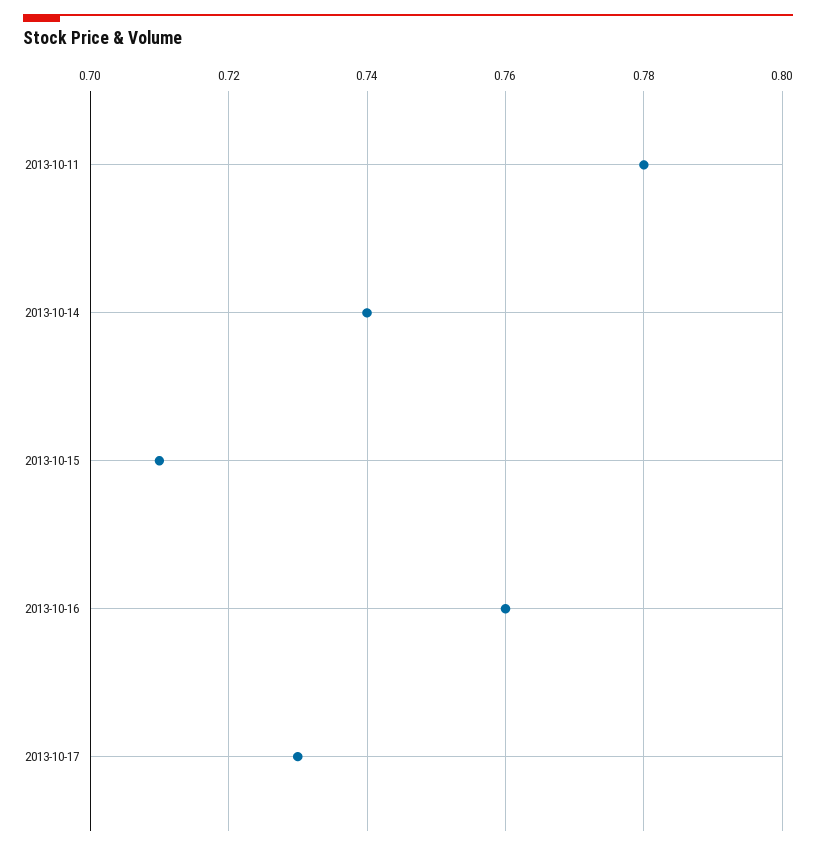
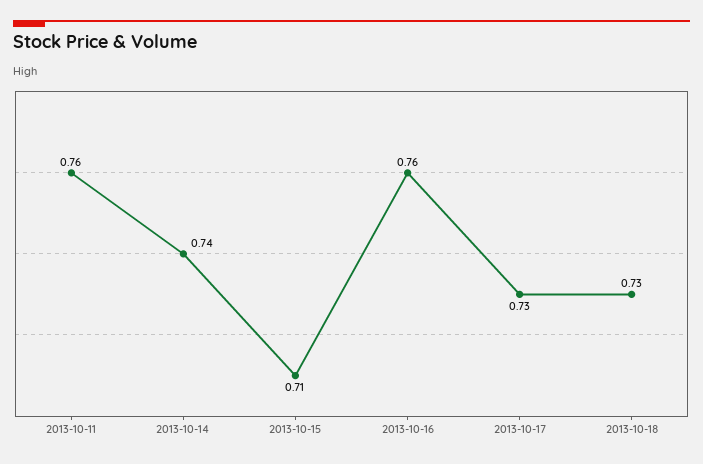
2013-10-11: 0.78 -> 0.76
2013-10-18: none -> 0.73

